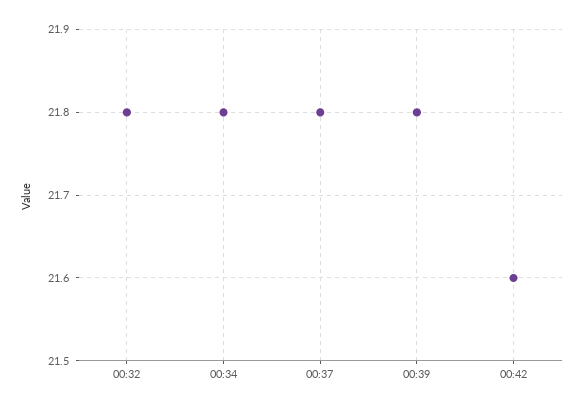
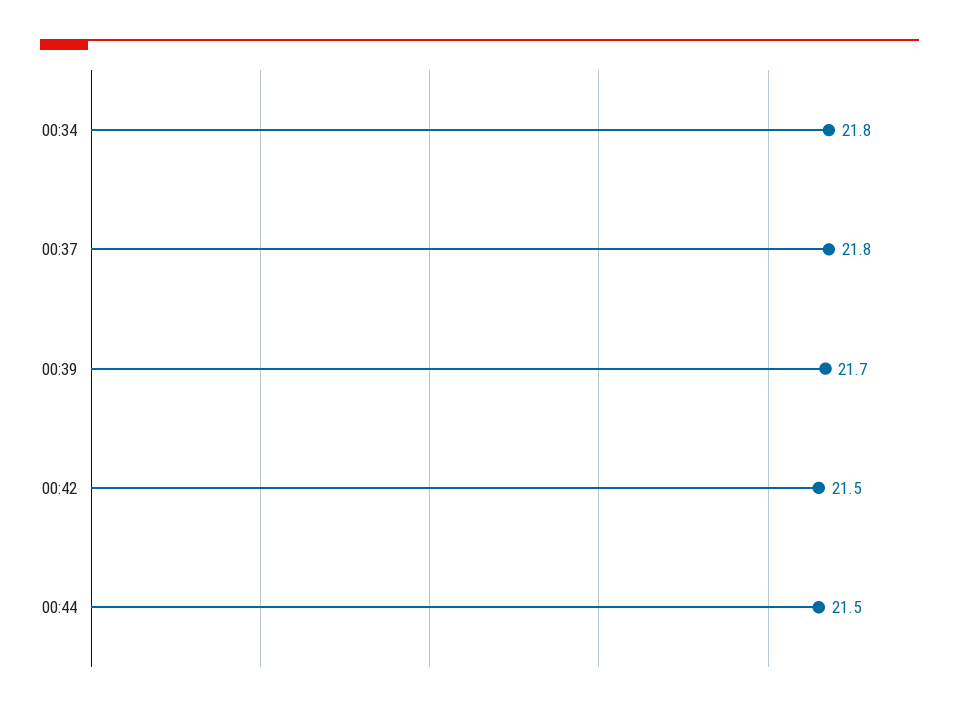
00:32: 21.8 -> none
00:39: 21.8 -> 21.7
00:42: 21.6 -> 21.5
00:44: none -> 21.5

